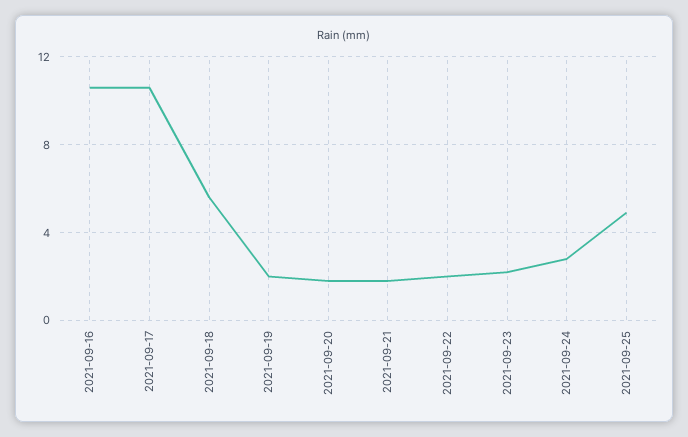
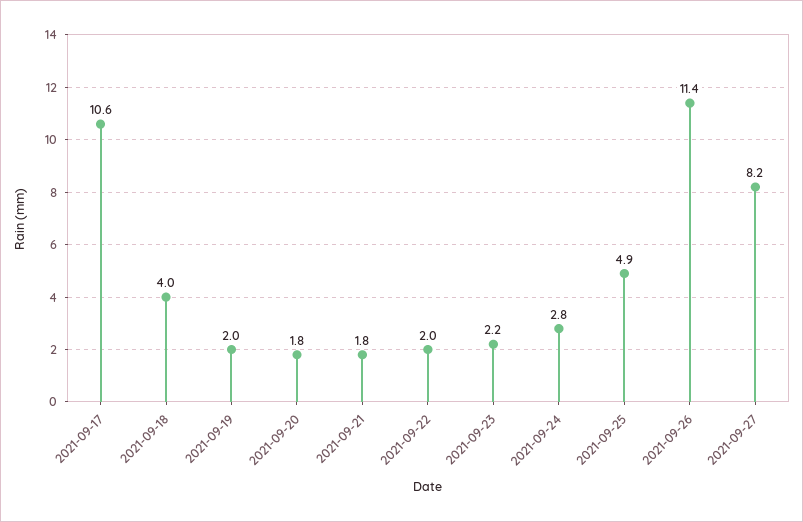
2021-09-16: 10.5 -> none
2021-09-18: 5.5 -> 4
2021-09-26: none -> 11.4
2021-09-27: none -> 8.2

